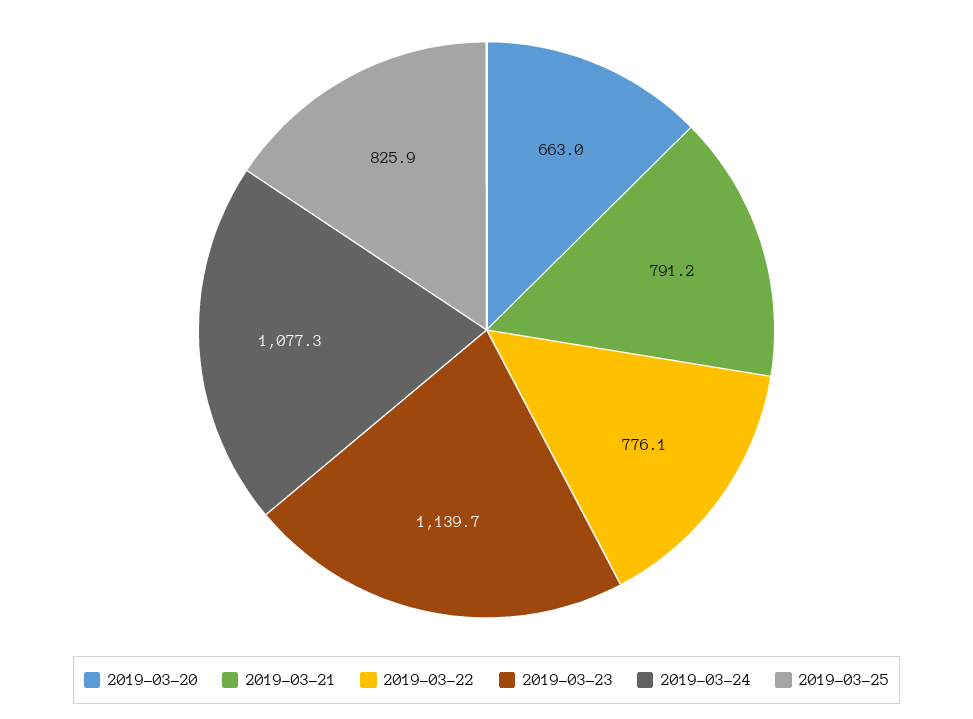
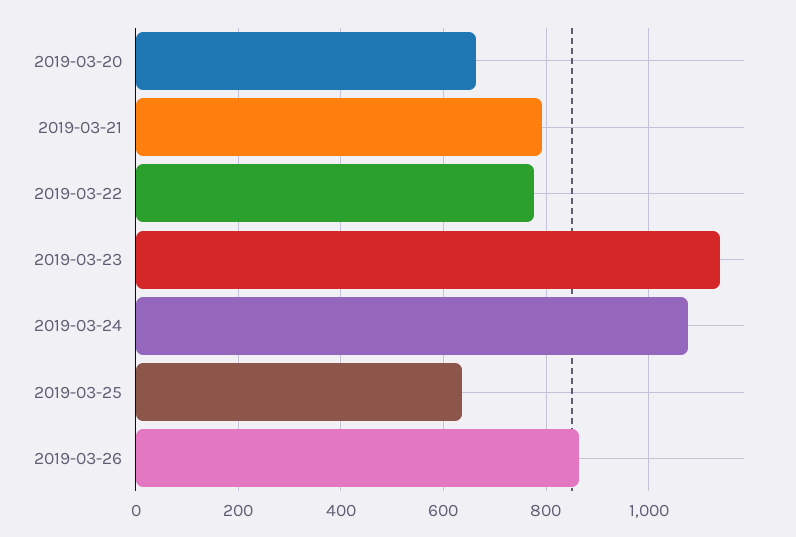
2019-03-25: 825.9 -> 640
2019-03-26: none -> 860

